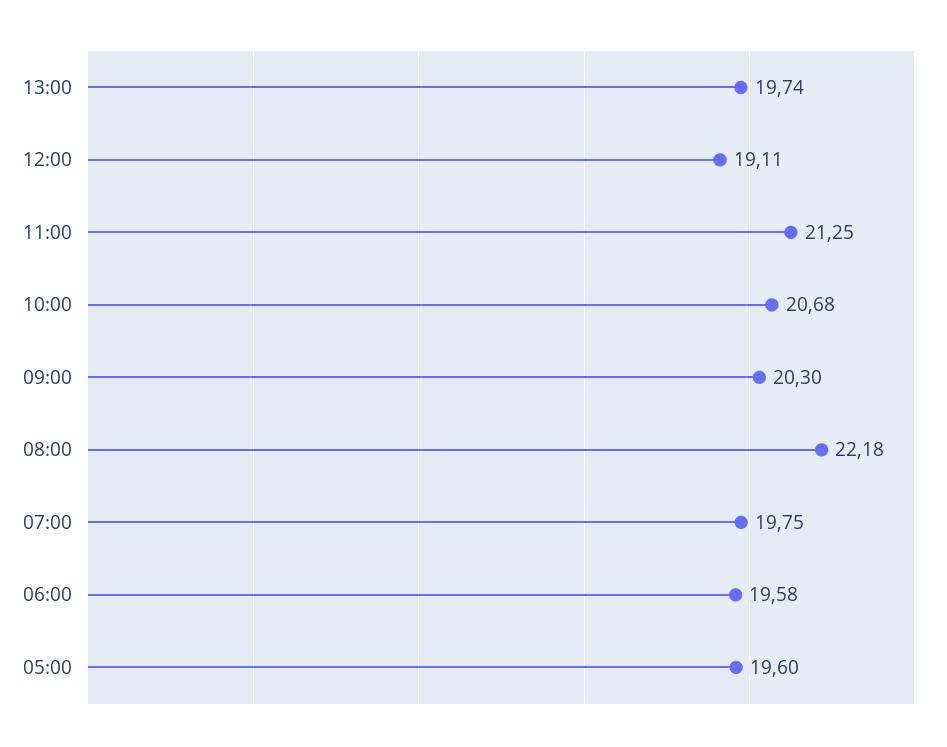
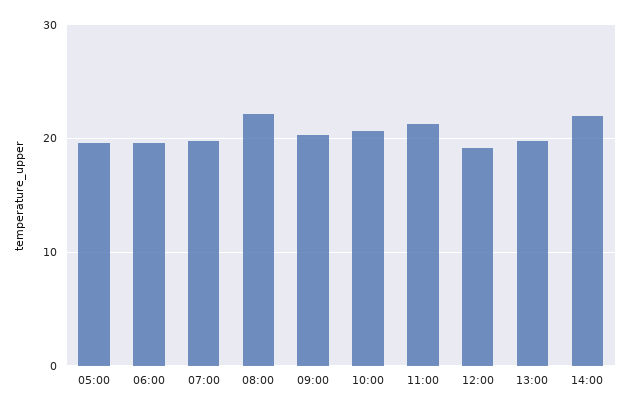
14:00: none -> 22

